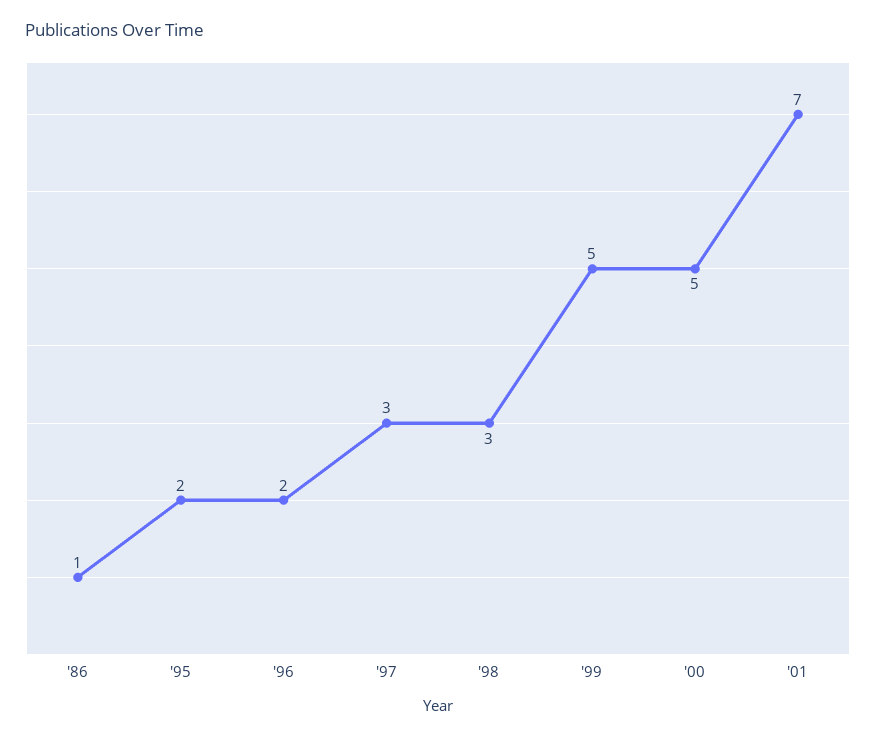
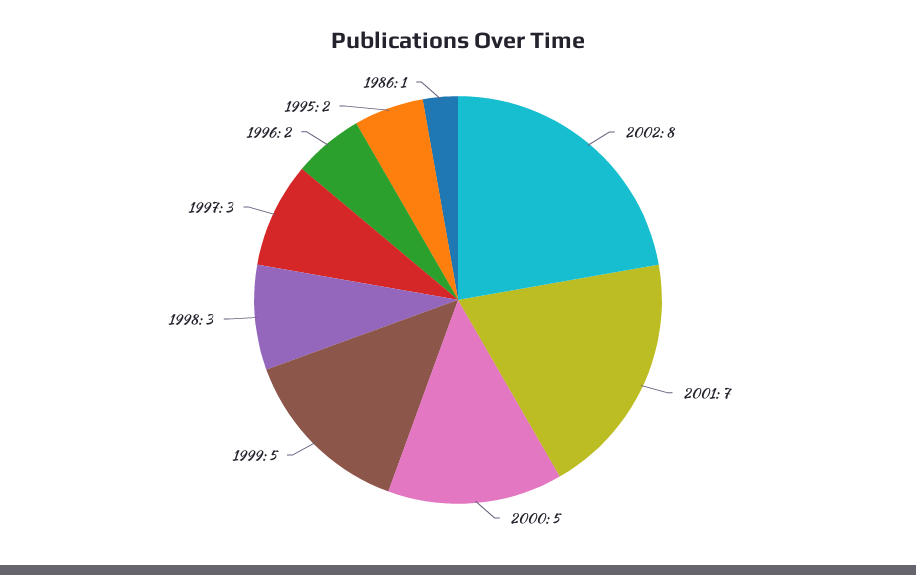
2002: none -> 8

